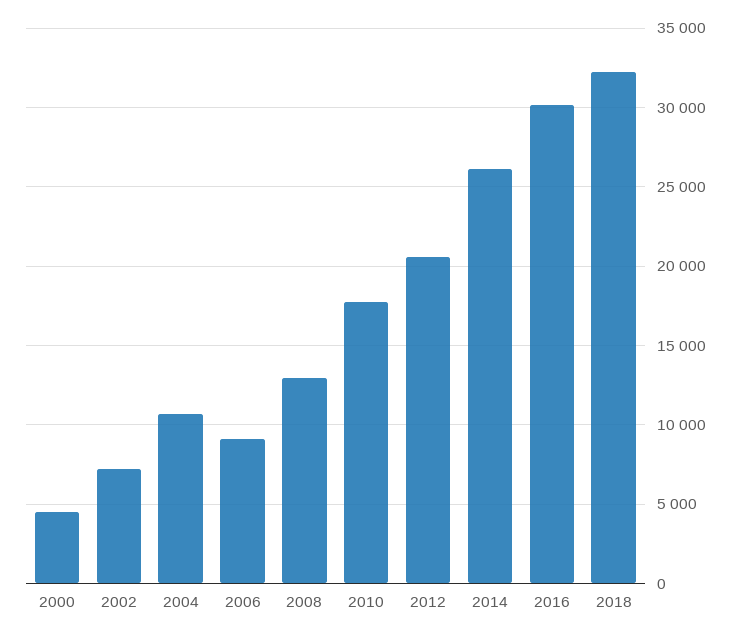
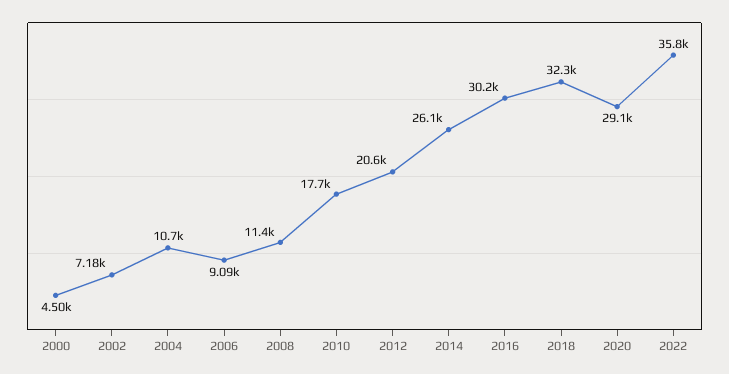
2008: 13000 -> 11400
2020: none -> 29100
2022: none -> 35800

